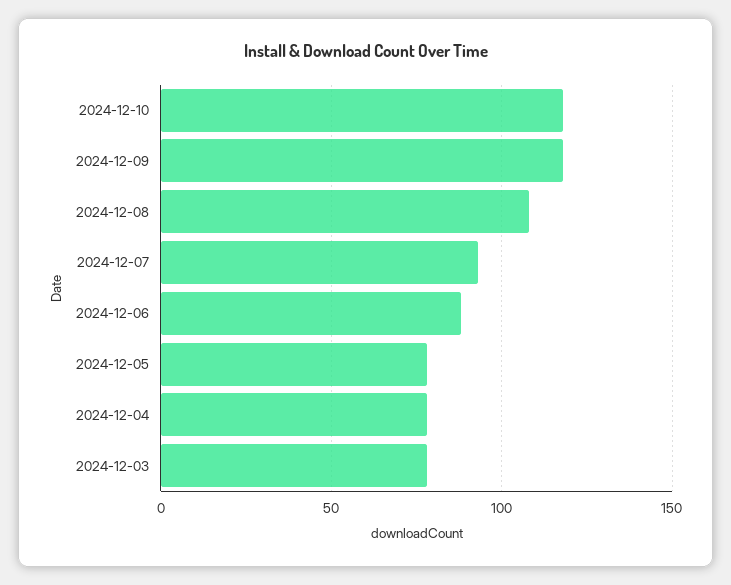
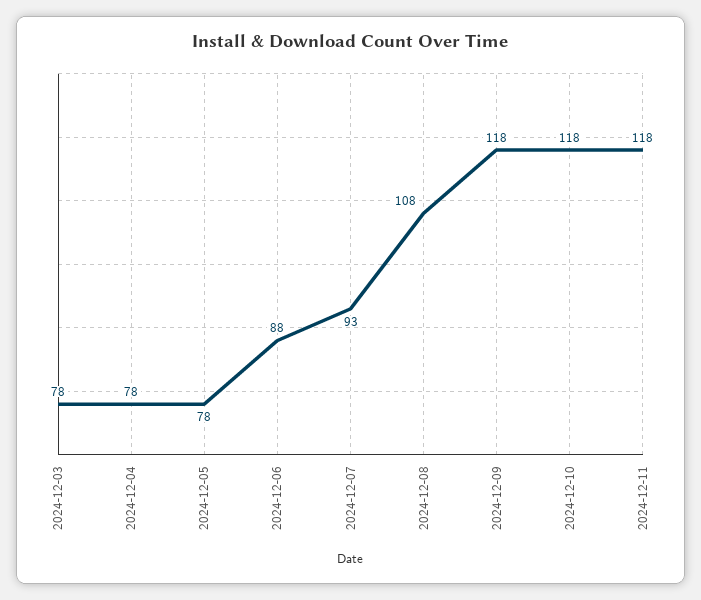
2024-12-11: none -> 118

